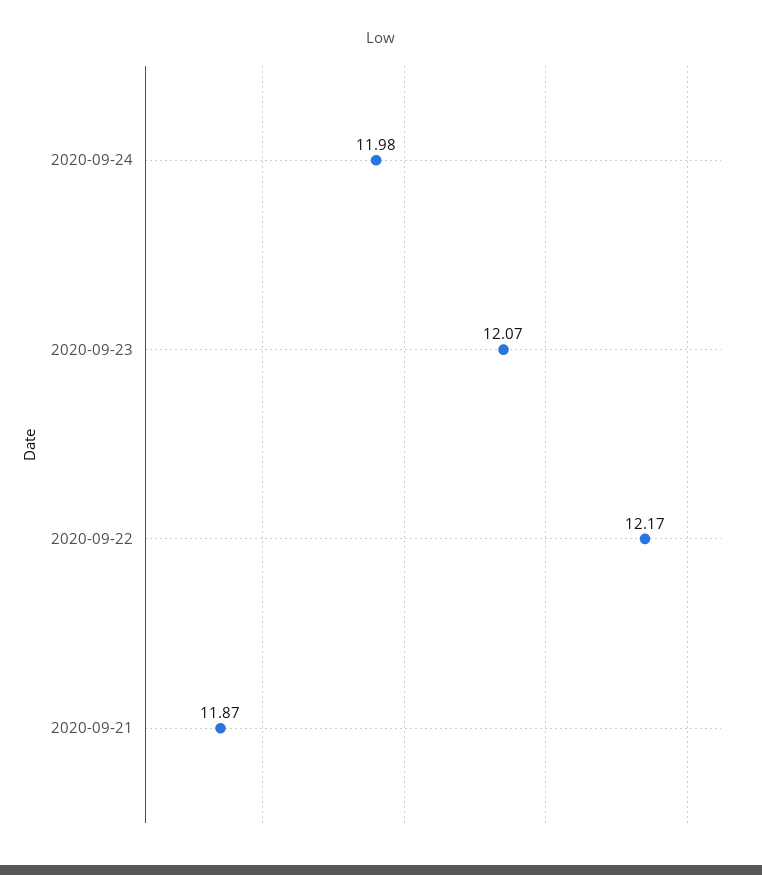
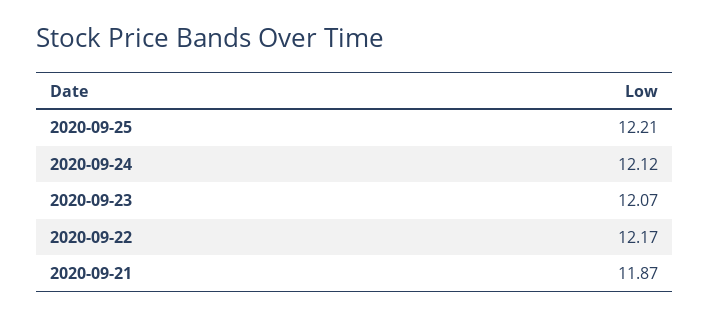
2020-09-24: 11.98 -> 12.12
2020-09-25: none -> 12.21

